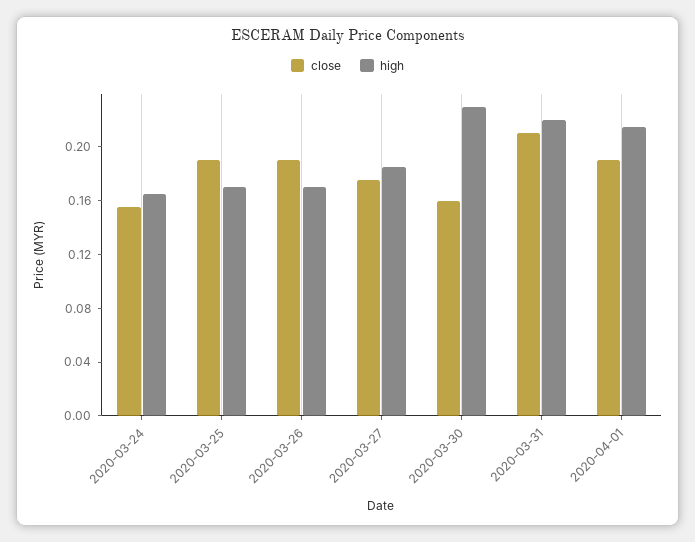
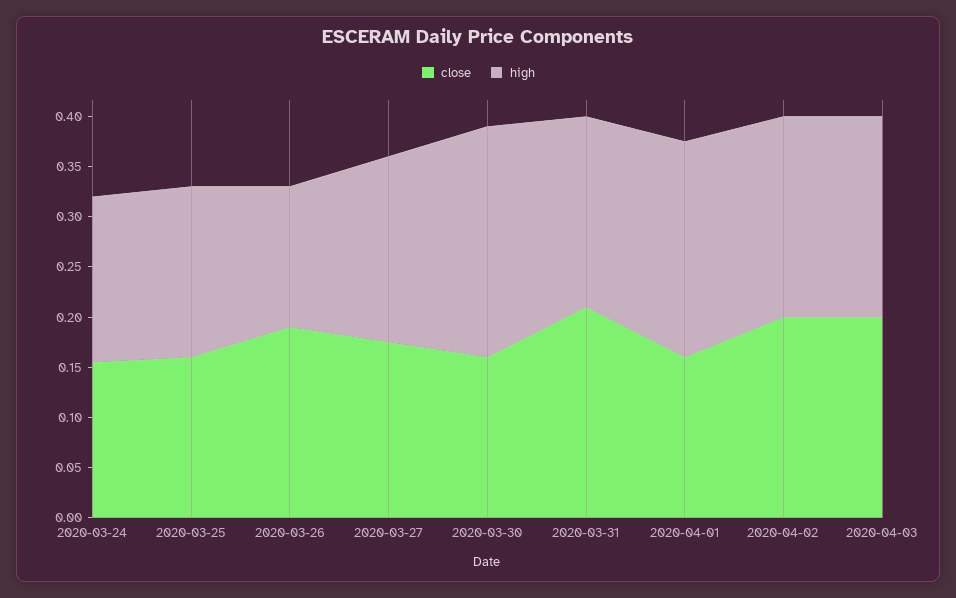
close, 2020-03-25: 0.19 -> 0.16
high, 2020-03-26: 0.17 -> 0.14
high, 2020-03-31: 0.22 -> 0.19
close, 2020-04-01: 0.19 -> 0.16
close, 2020-04-02: none -> 0.2
high, 2020-04-02: none -> 0.2
close, 2020-04-03: none -> 0.2
high, 2020-04-03: none -> 0.2

